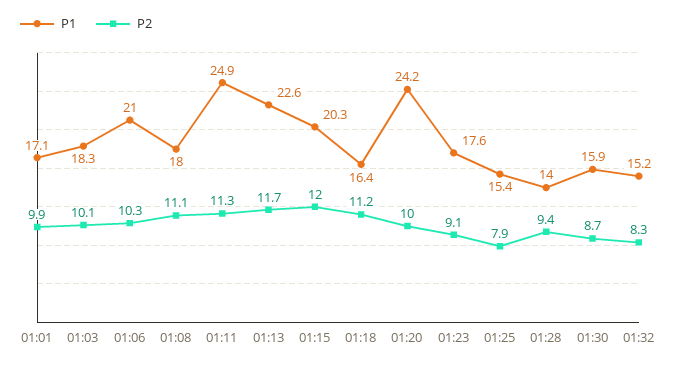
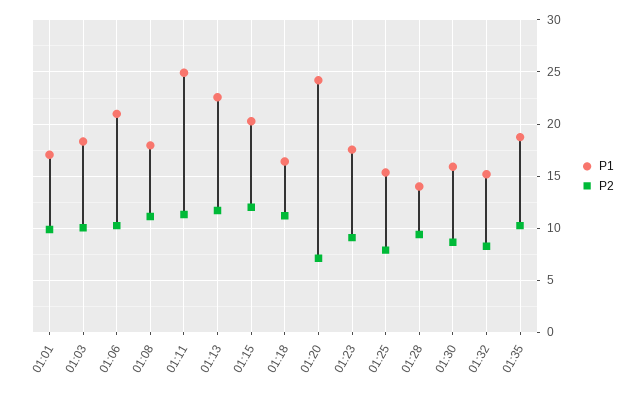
P2, 01:20: 10 -> 7
P1, 01:35: none -> 19
P2, 01:35: none -> 10

